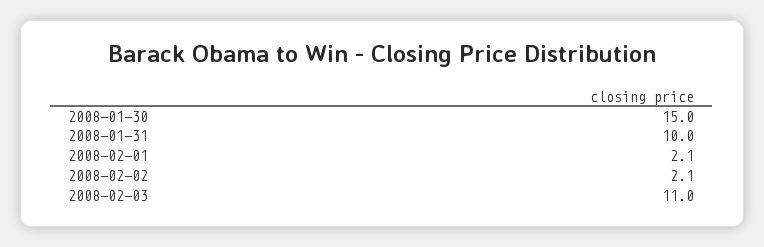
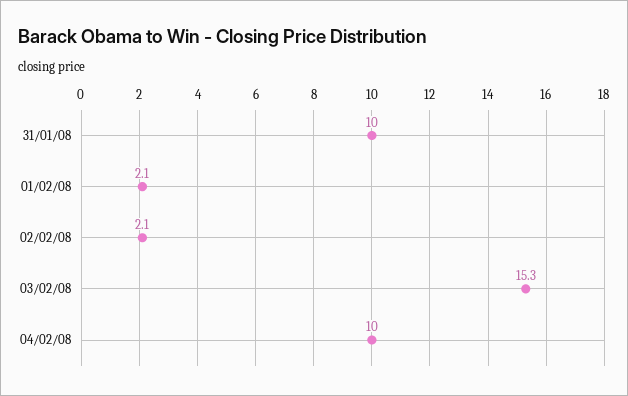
2008-01-30: 15 -> none
2008-02-03: 11 -> 15.3
04/02/08: none -> 10

